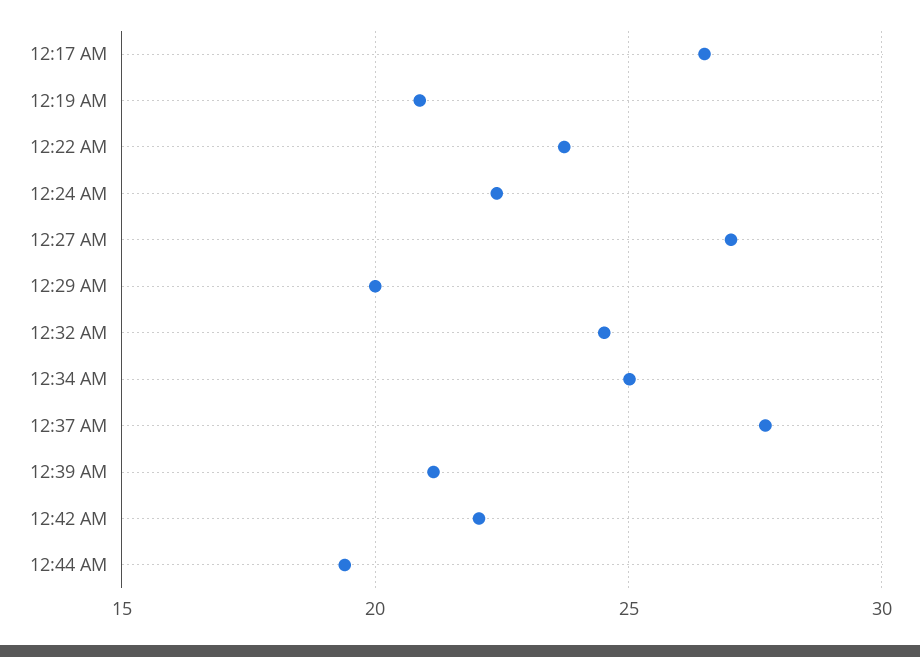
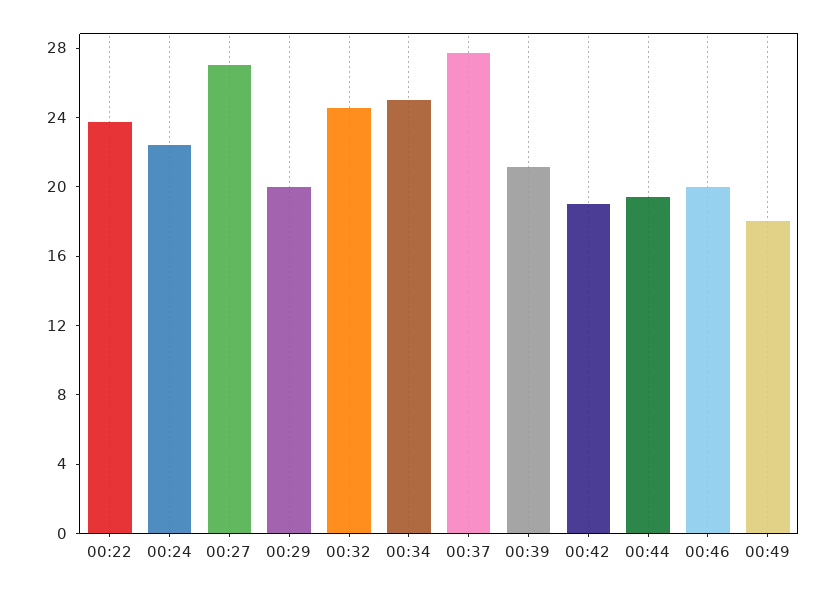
12:17 AM: 26.5 -> none
12:19 AM: 21 -> none
12:42 AM: 22 -> 19
00:46: none -> 20
00:49: none -> 18

